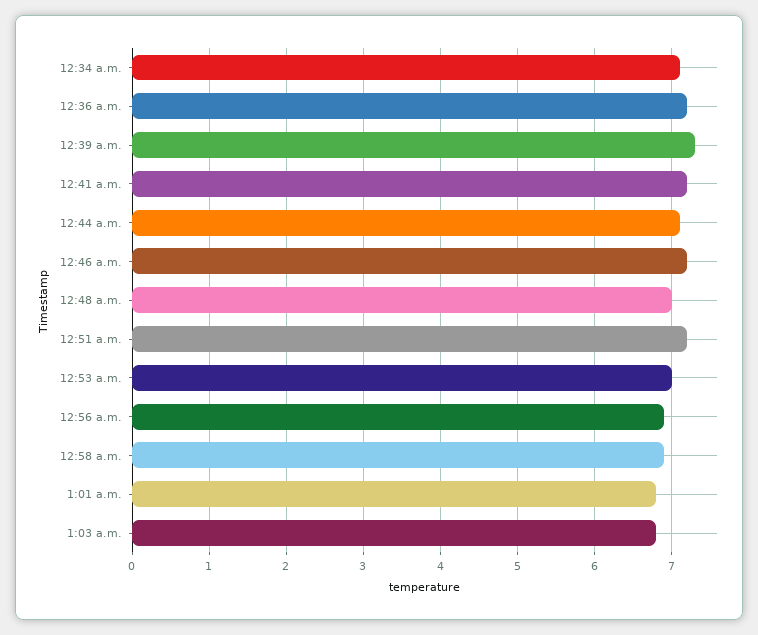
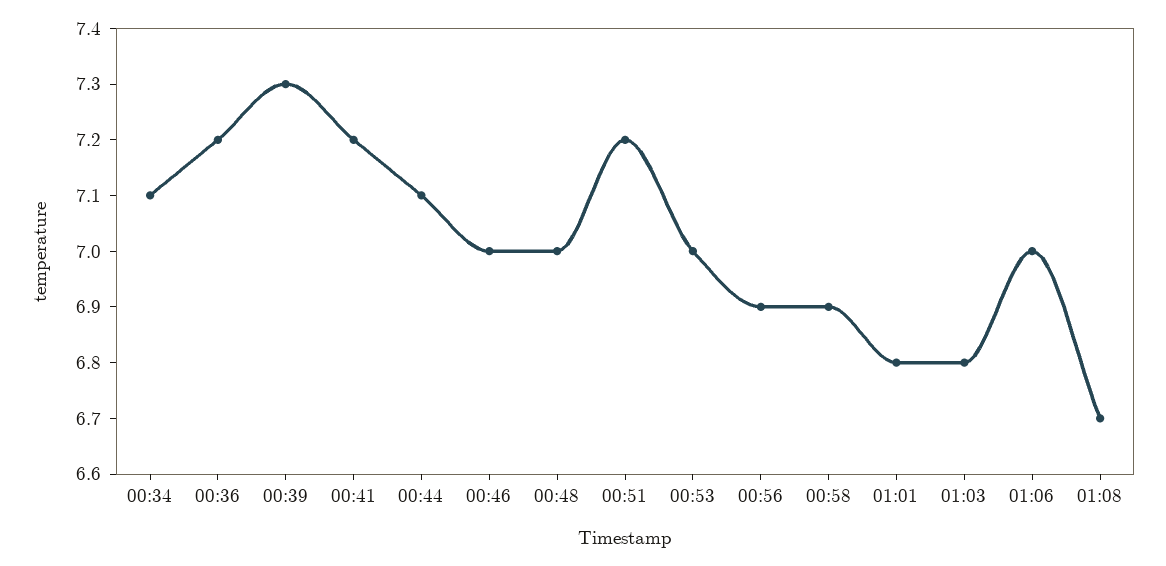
12:46 a.m.: 7.2 -> 7
01:06: none -> 7
01:08: none -> 6.7

